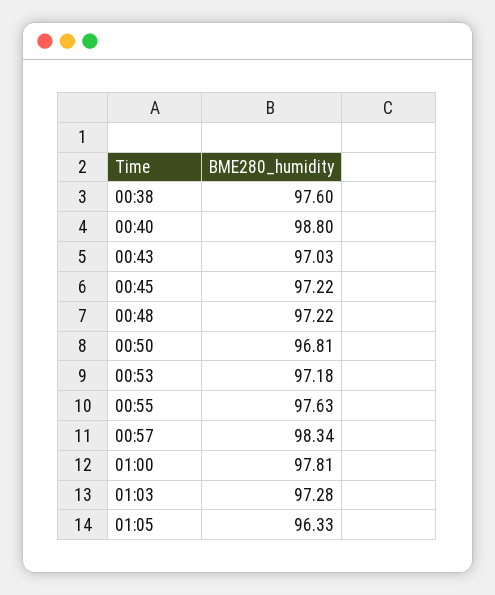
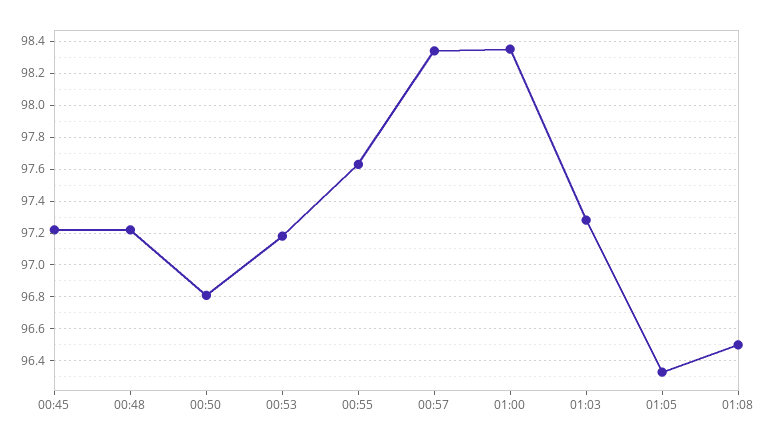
00:38: 97.6 -> none
00:40: 98.8 -> none
00:43: 97.03 -> none
01:00: 97.81 -> 98.35
01:08: none -> 96.5

